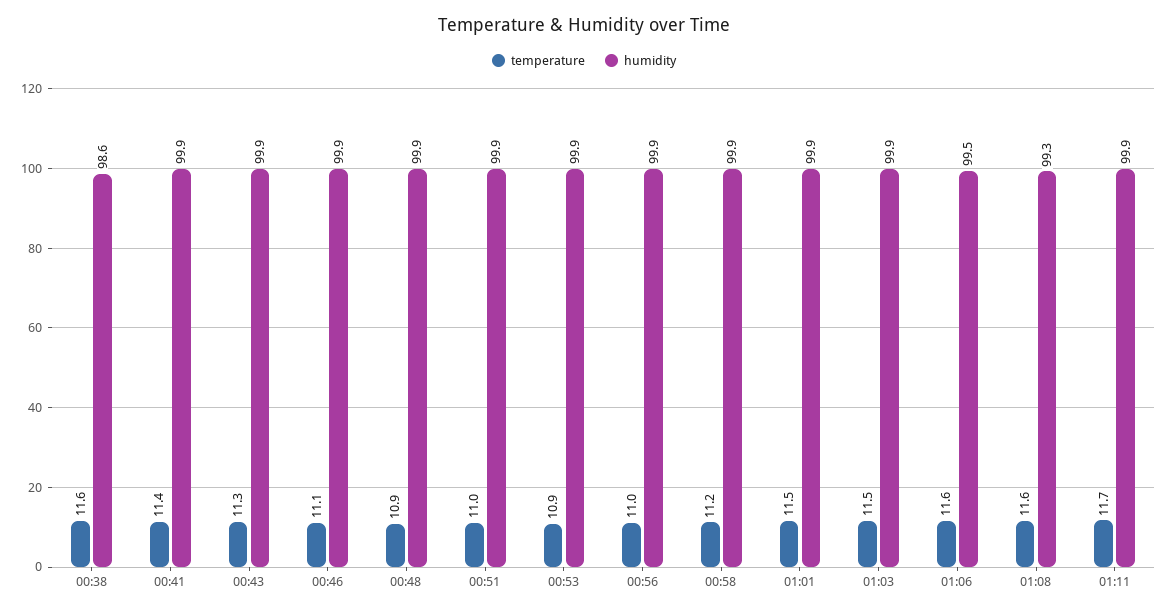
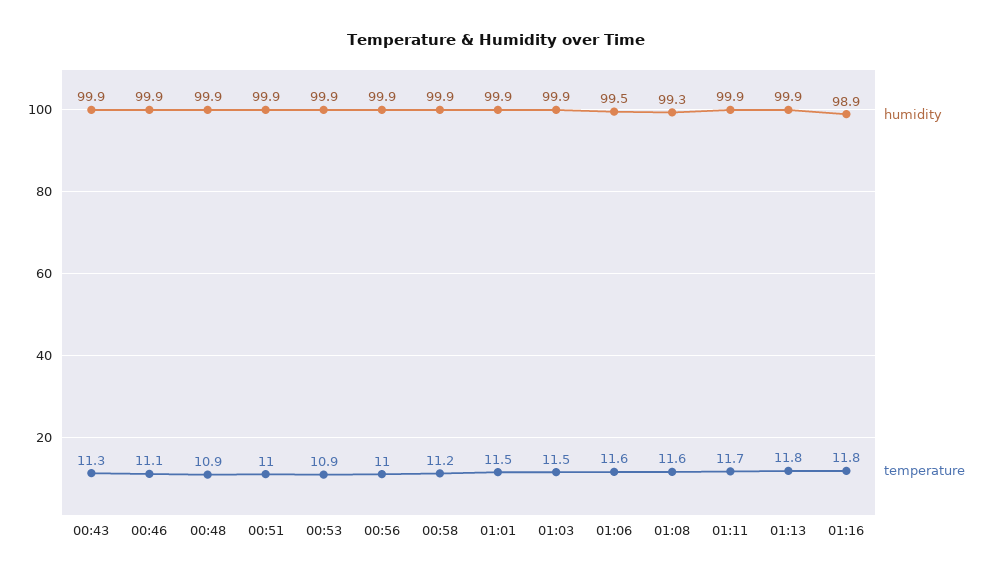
temperature, 00:38: 11.6 -> none
humidity, 00:38: 98.6 -> none
temperature, 00:41: 11.4 -> none
humidity, 00:41: 99.9 -> none
humidity, 01:13: none -> 99.9
temperature, 01:13: none -> 11.8
humidity, 01:16: none -> 98.9
temperature, 01:16: none -> 11.8

